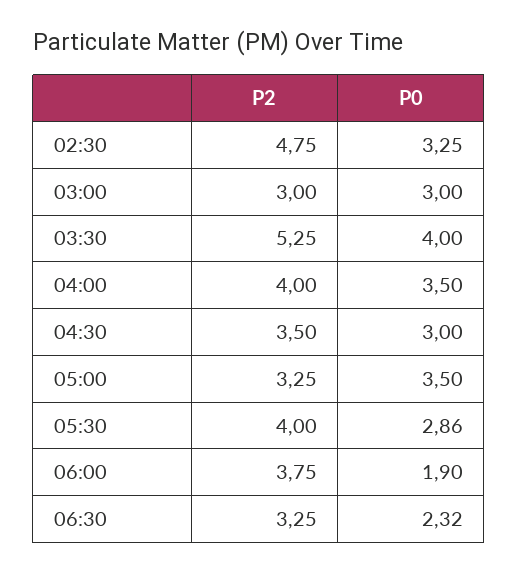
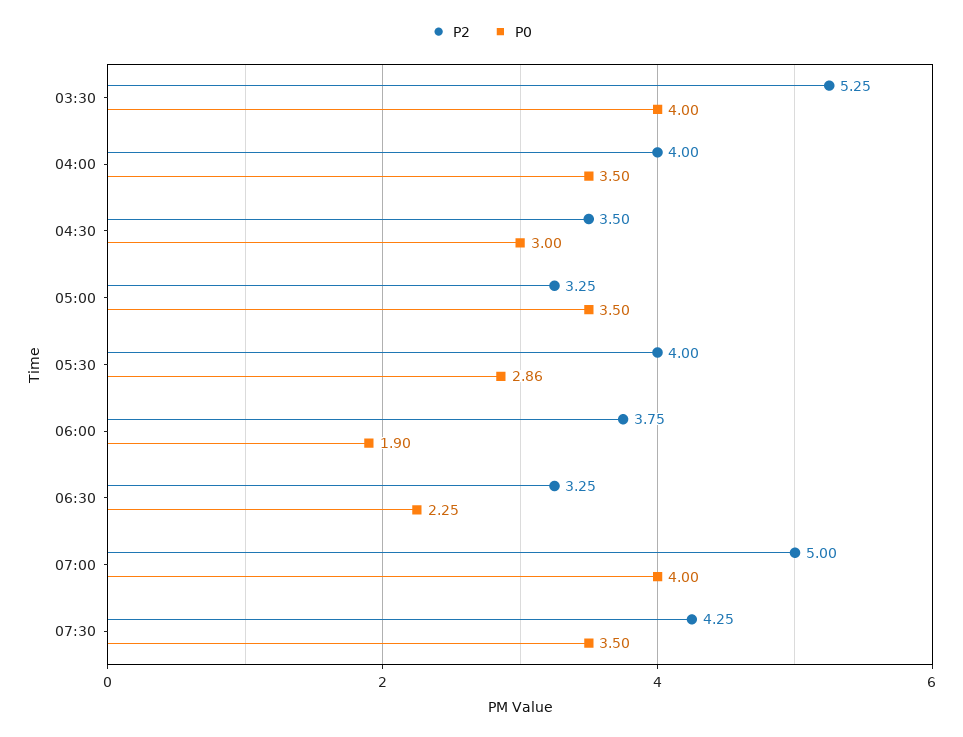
P2, 02:30: 4.75 -> none
P0, 02:30: 3.25 -> none
P2, 03:00: 3 -> none
P0, 03:00: 3 -> none
P0, 06:30: 2.32 -> 2.25
P2, 07:00: none -> 5
P0, 07:00: none -> 4
P2, 07:30: none -> 4.25
P0, 07:30: none -> 3.5

